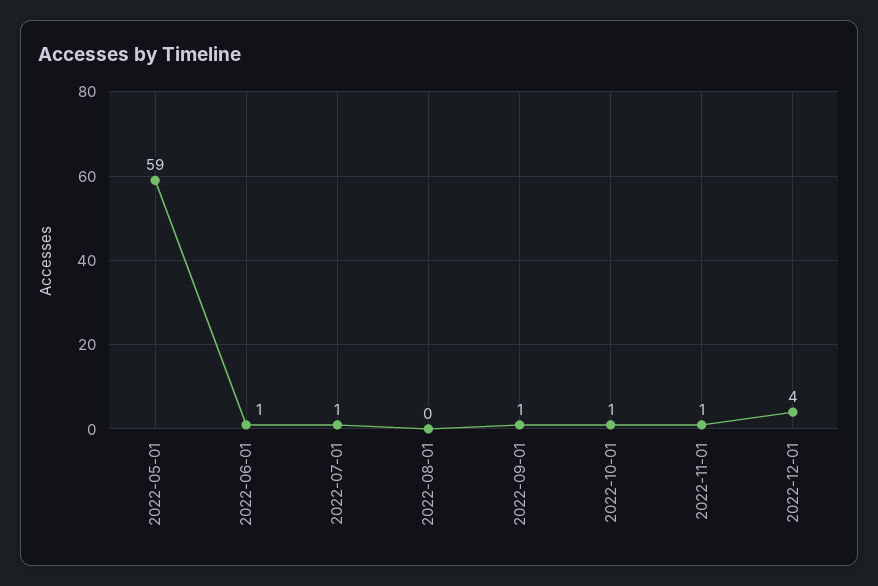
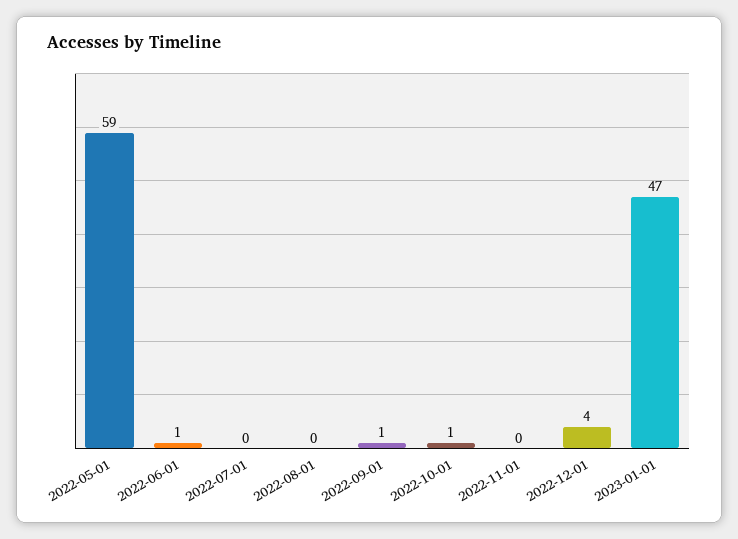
2022-07-01: 1 -> 0
2022-11-01: 1 -> 0
2023-01-01: none -> 47

